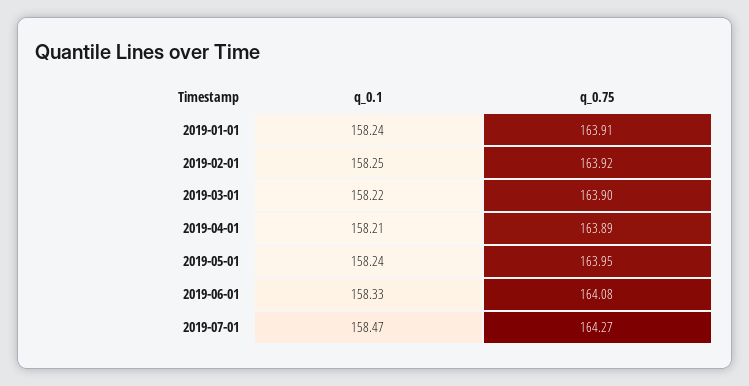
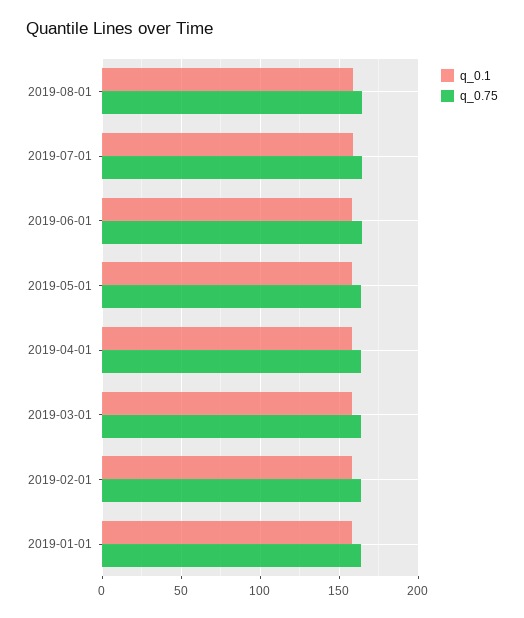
q_0.1, 2019-08-01: none -> 160
q_0.75, 2019-08-01: none -> 165

